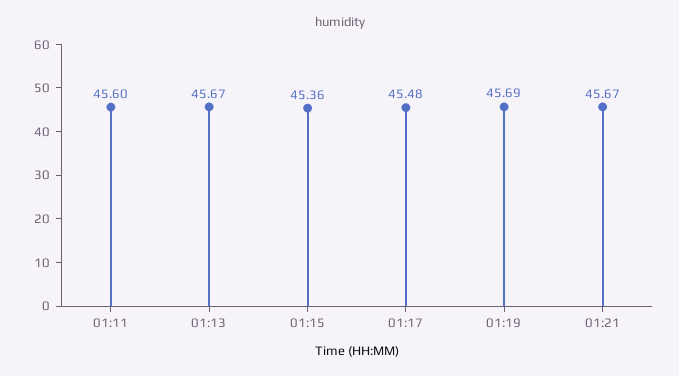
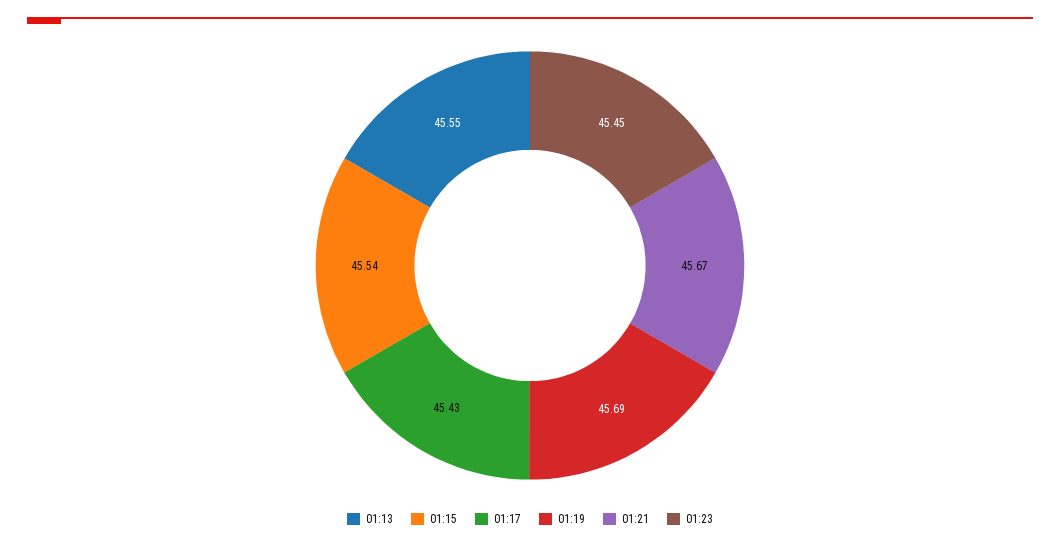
01:11: 45.6 -> none
01:13: 45.67 -> 45.55
01:15: 45.36 -> 45.54
01:17: 45.48 -> 45.43
01:23: none -> 45.45

